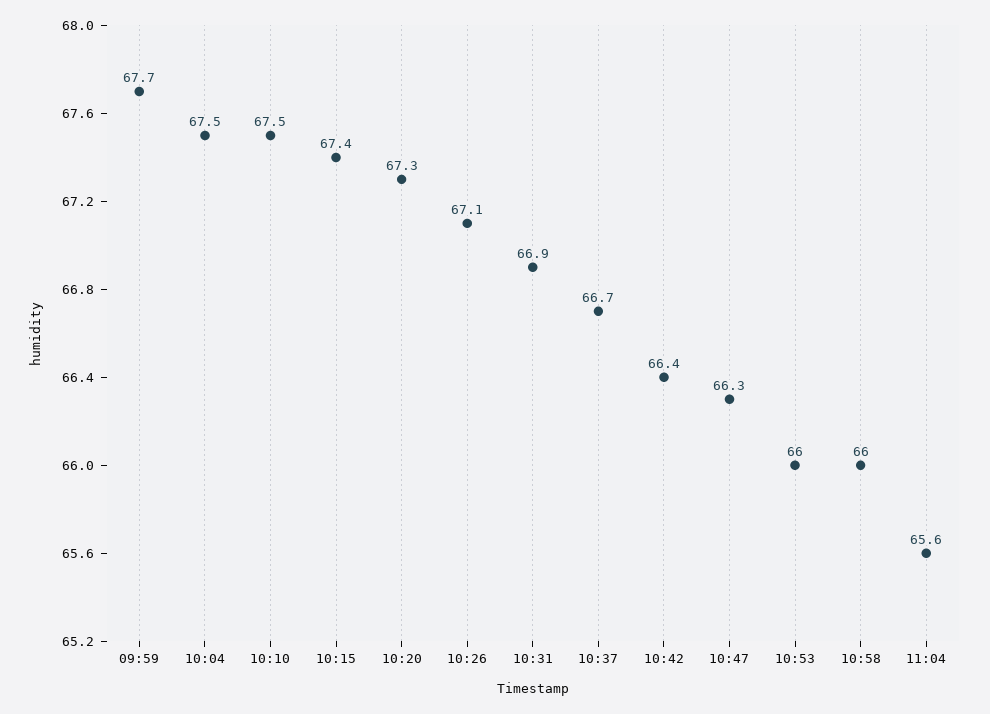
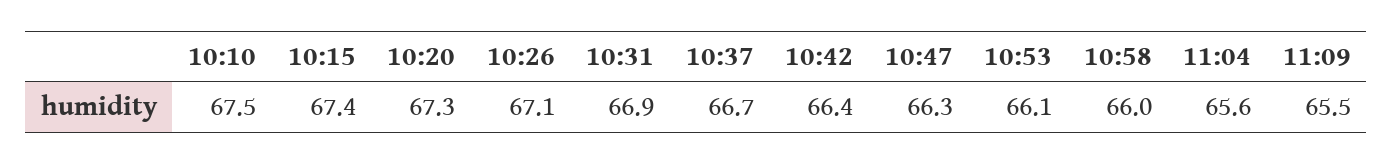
09:59: 67.7 -> none
10:04: 67.5 -> none
10:53: 66 -> 66.1
11:09: none -> 65.5

